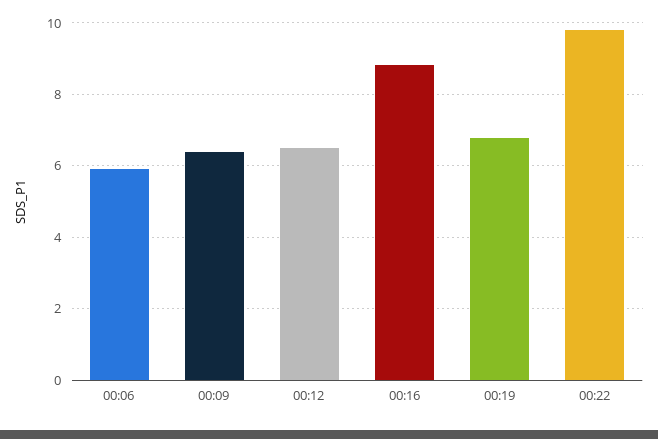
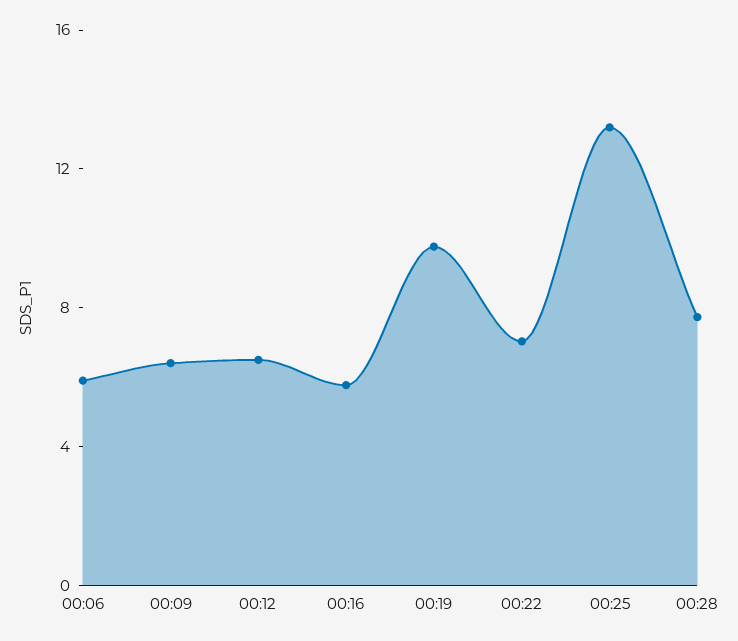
00:16: 8.8 -> 6
00:19: 6.8 -> 10
00:22: 9.8 -> 7
00:25: none -> 13
00:28: none -> 8

